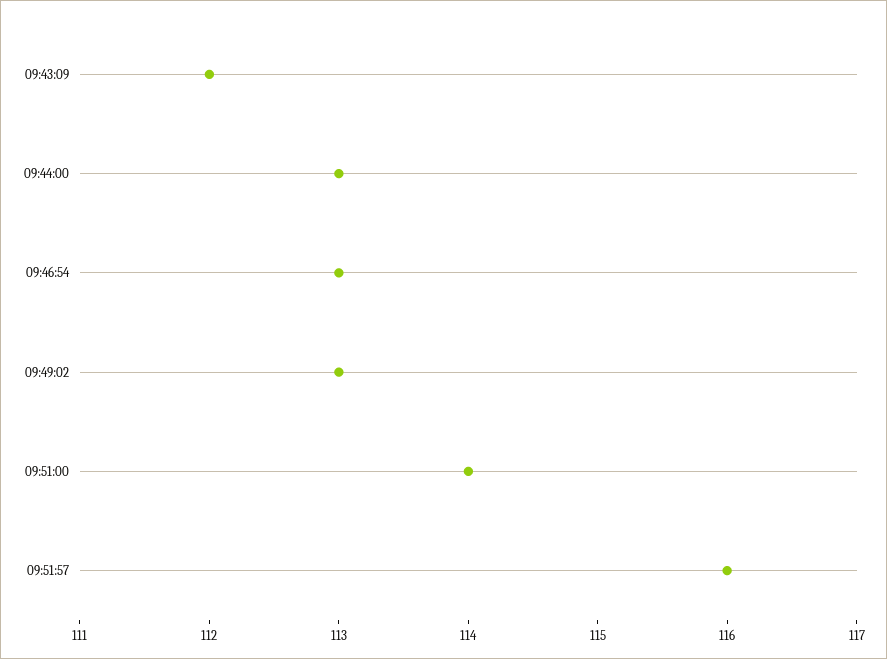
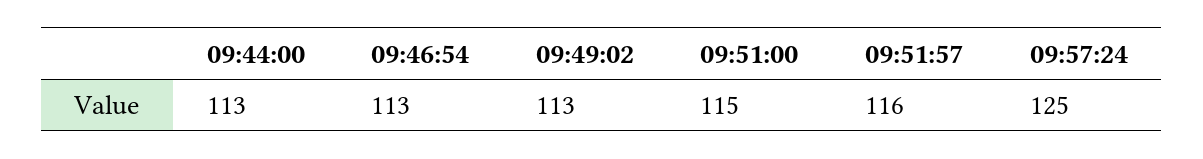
09:43:09: 112 -> none
09:51:00: 114 -> 115
09:57:24: none -> 125

